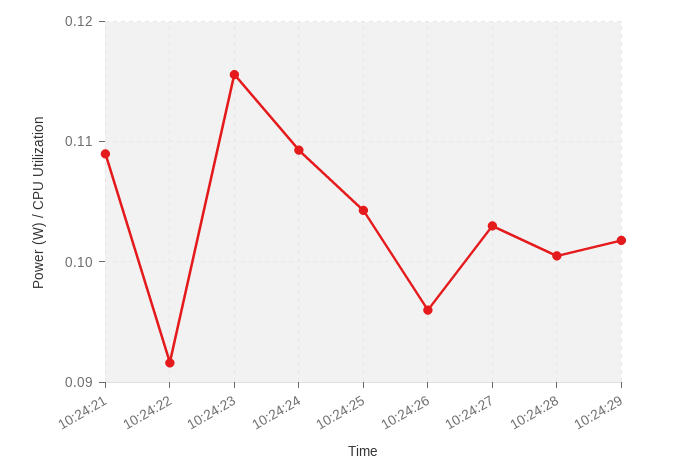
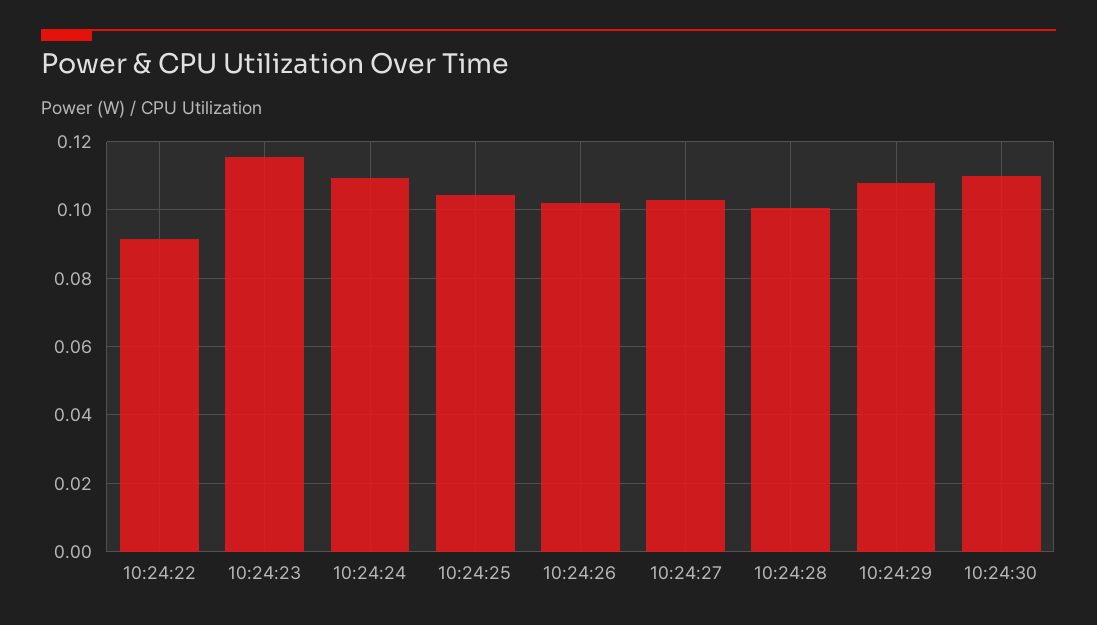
10:24:21: 0.109 -> none
10:24:26: 0.096 -> 0.102
10:24:29: 0.102 -> 0.108
10:24:30: none -> 0.11

